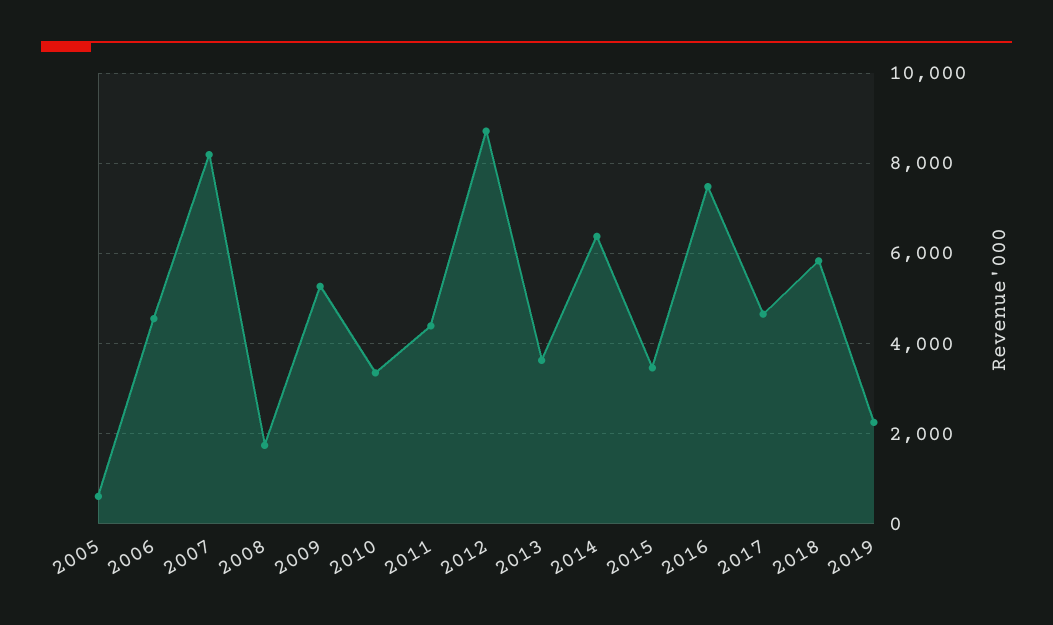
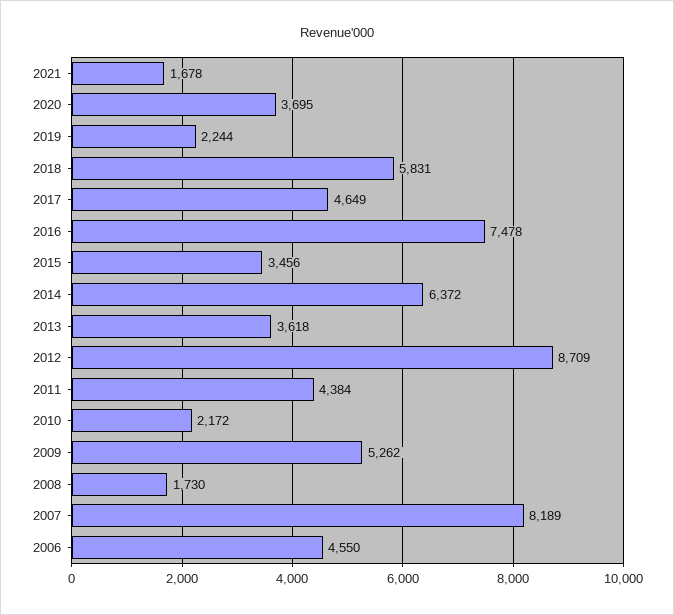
2005: 600 -> none
2010: 3400 -> 2172
2021: none -> 1678
2020: none -> 3695

